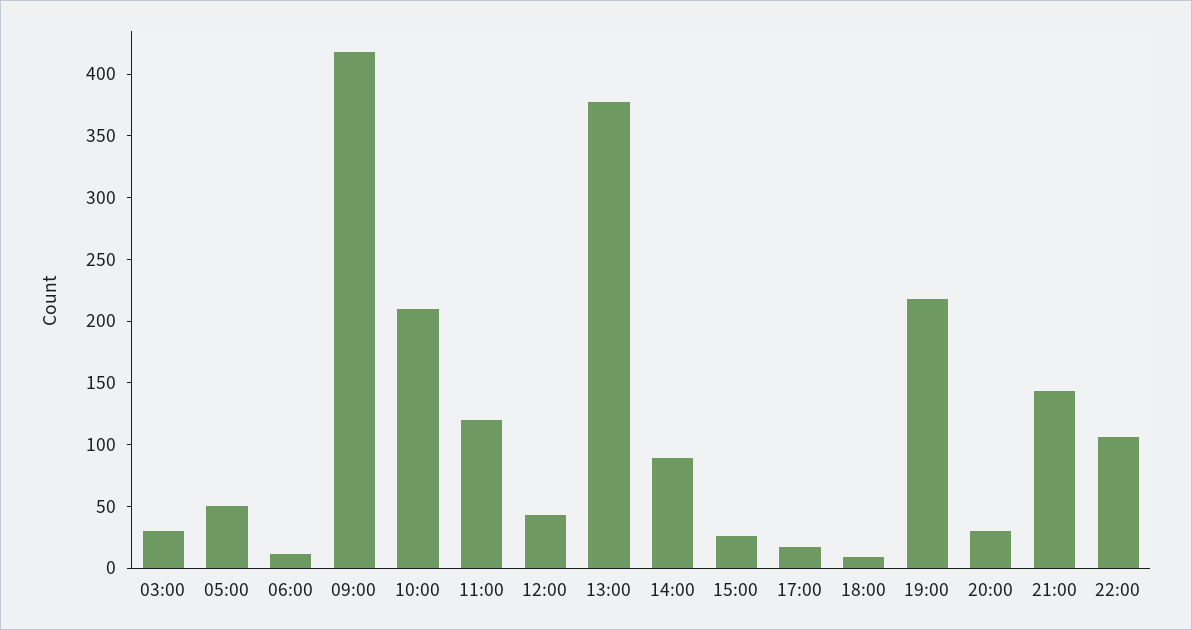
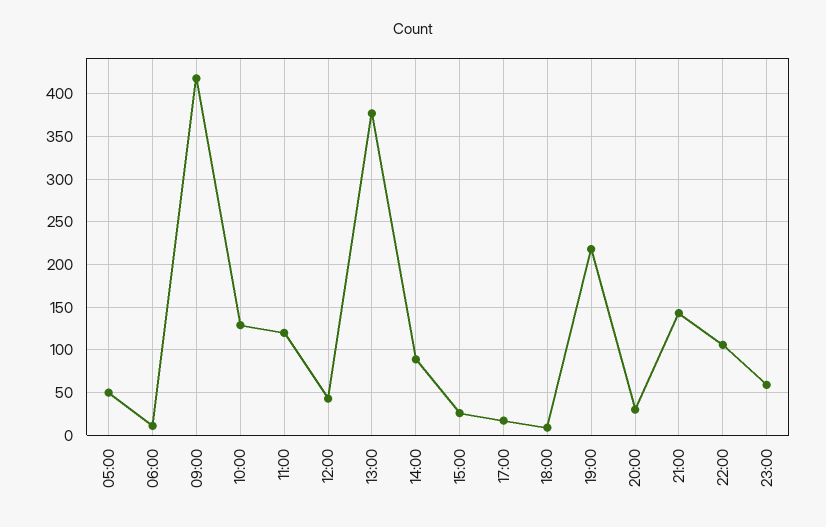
03:00: 30 -> none
10:00: 210 -> 130
23:00: none -> 60

